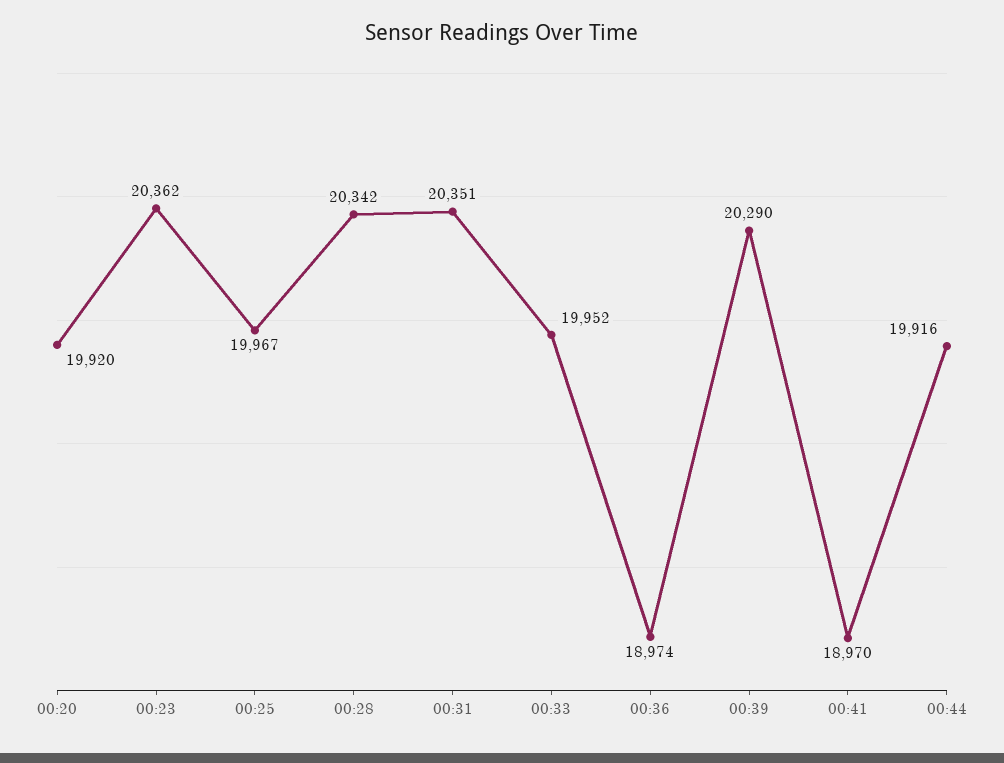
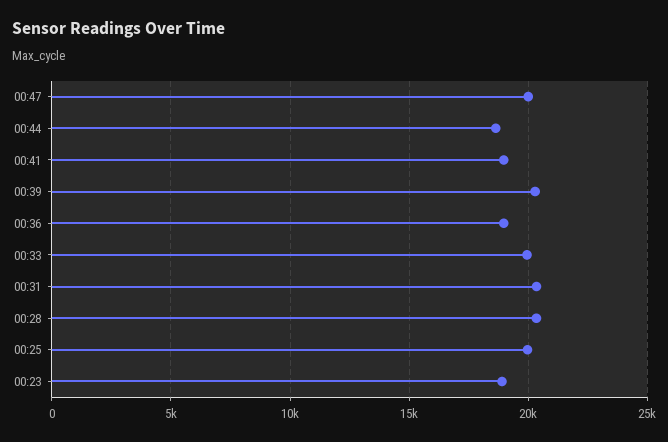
00:20: 19920 -> none
00:23: 20362 -> 19000
00:44: 19916 -> 18500
00:47: none -> 20000

